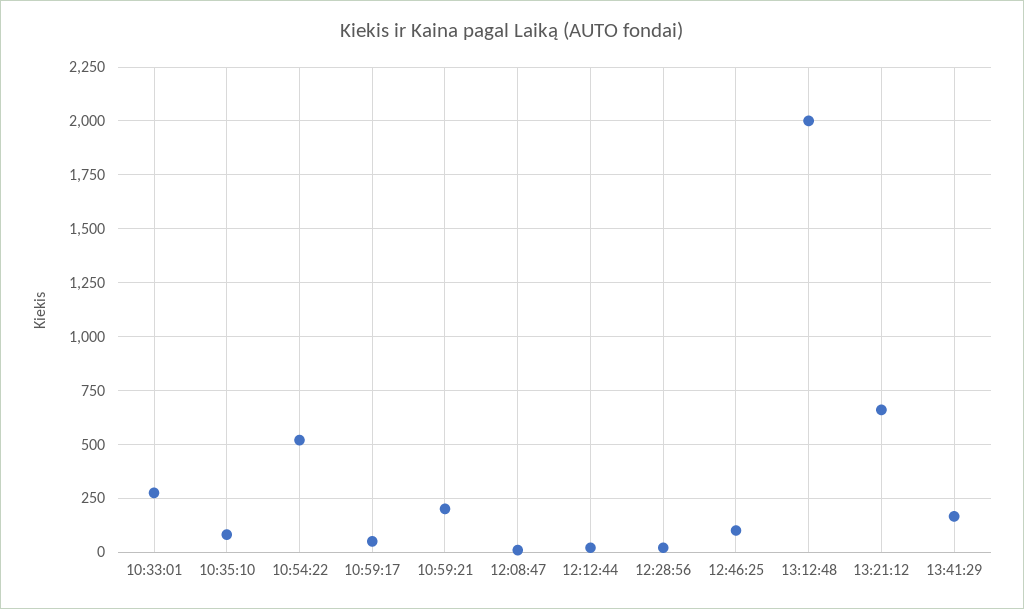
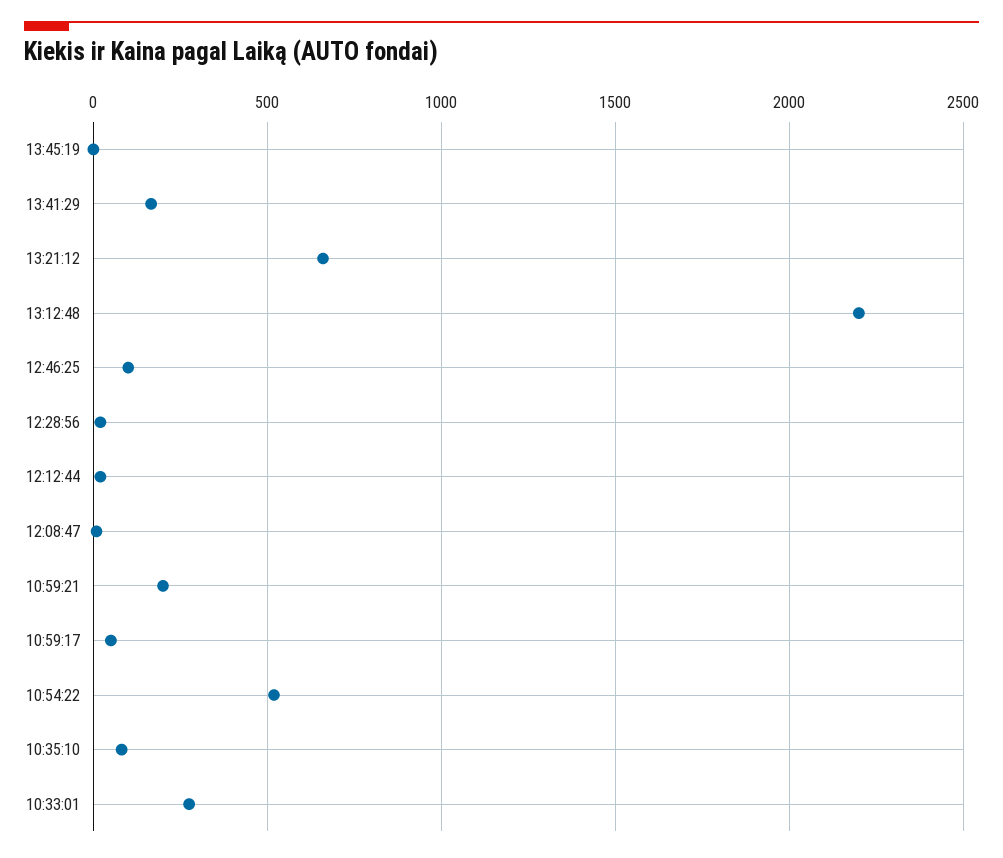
13:12:48: 2000 -> 2200
13:45:19: none -> 0

